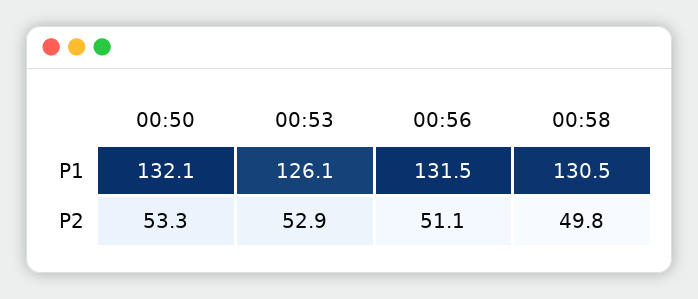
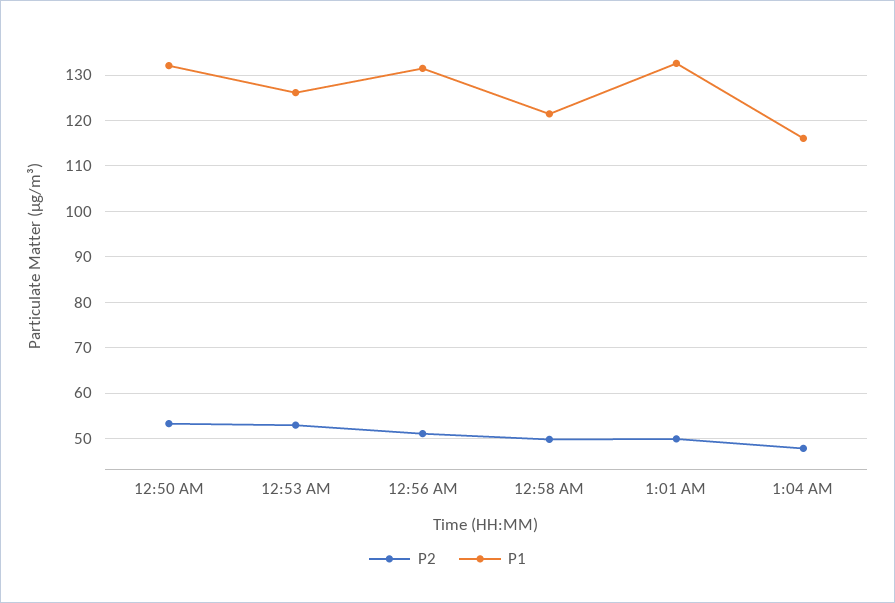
P1, 00:58: 130.5 -> 122
P2, 1:01 AM: none -> 50
P1, 1:01 AM: none -> 132
P2, 1:04 AM: none -> 48
P1, 1:04 AM: none -> 116

